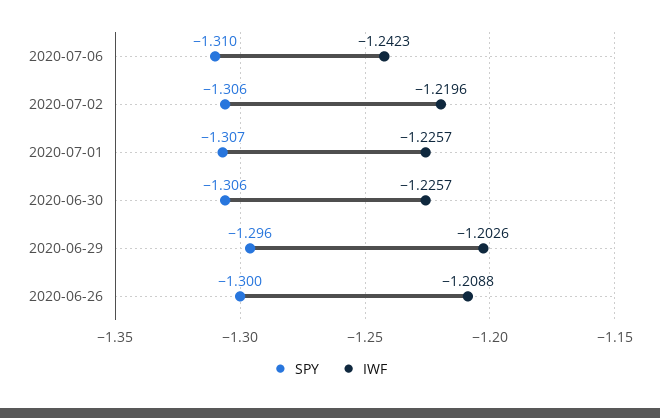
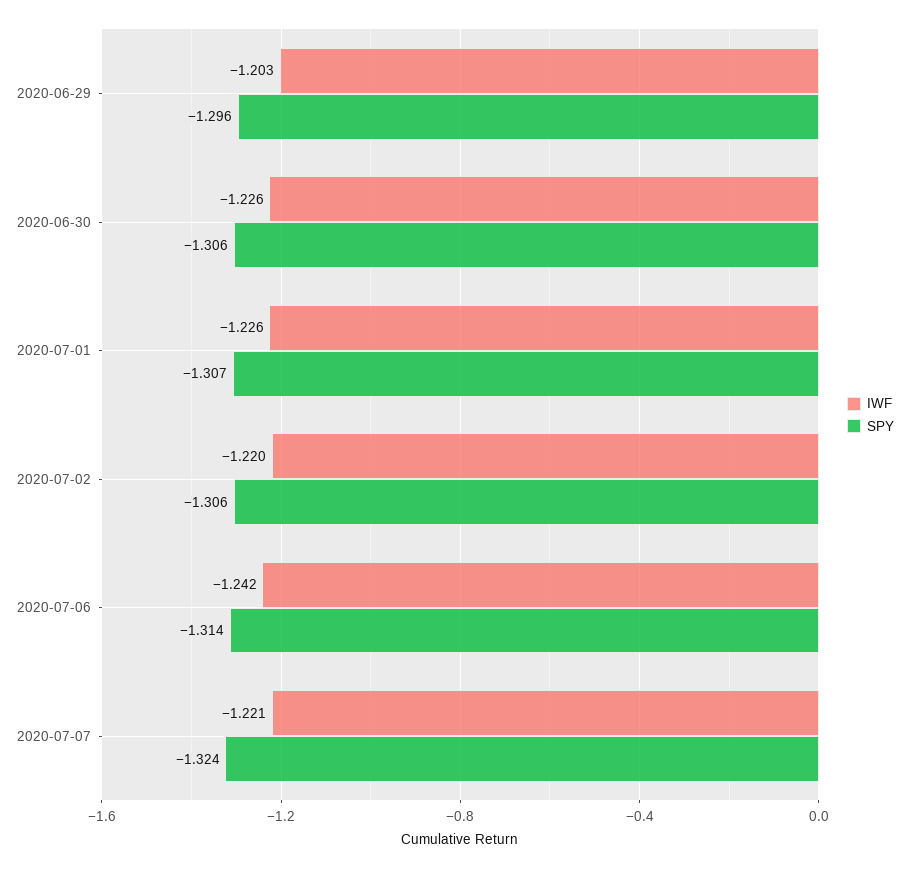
SPY, 2020-07-06: -1.31 -> -1.314
SPY, 2020-06-26: -1.3 -> none
IWF, 2020-06-26: -1.2088 -> none
IWF, 2020-07-07: none -> -1.221
SPY, 2020-07-07: none -> -1.324

